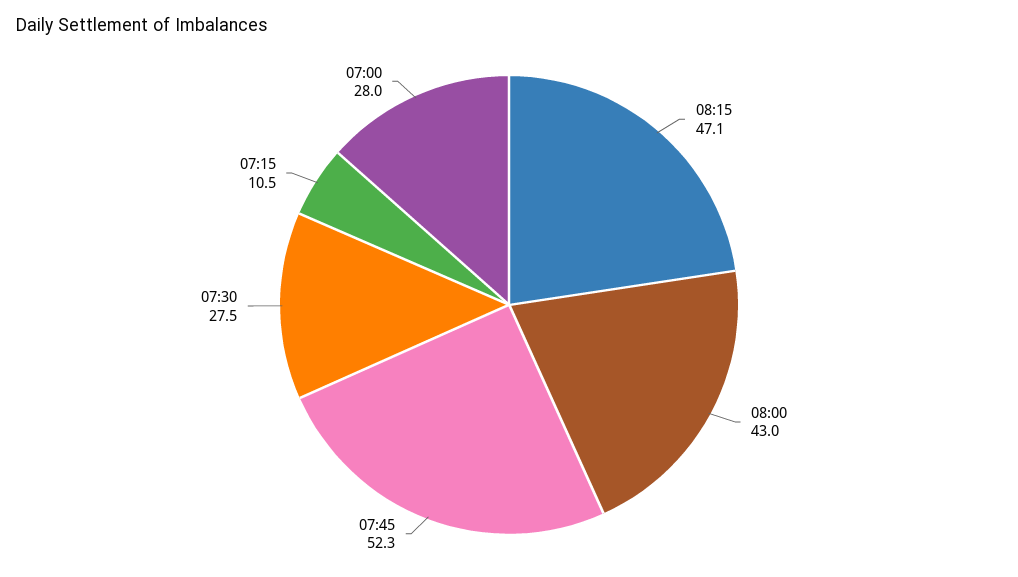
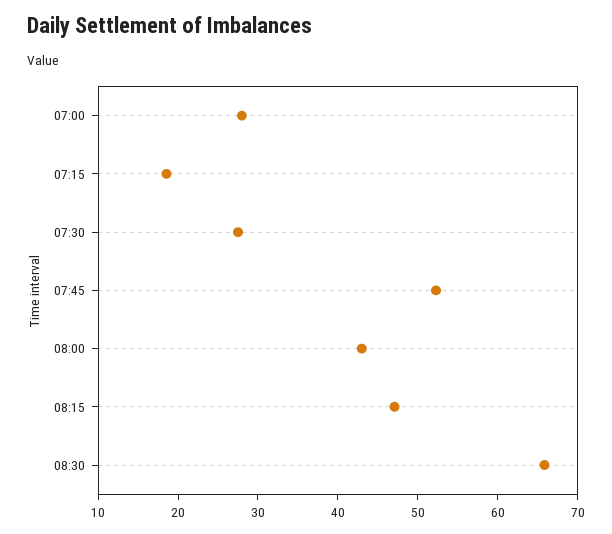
07:15: 10.5 -> 18
08:30: none -> 66

